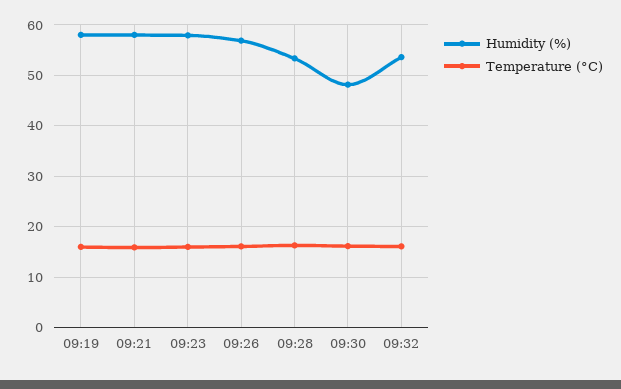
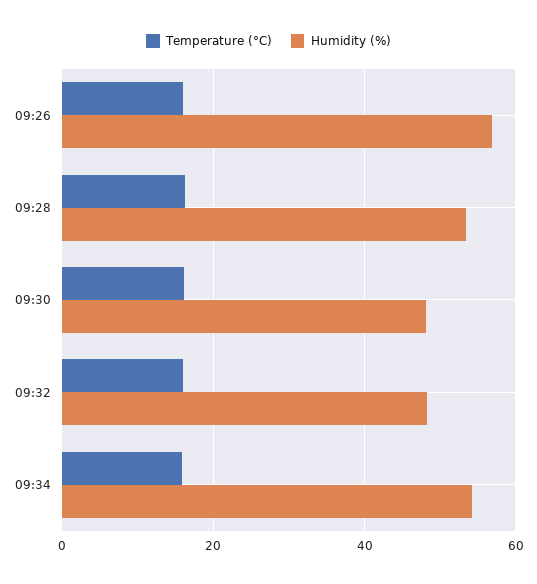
Humidity (%), 09:19: 58 -> none
Temperature (°C), 09:19: 16 -> none
Humidity (%), 09:21: 58 -> none
Temperature (°C), 09:21: 16 -> none
Humidity (%), 09:23: 58 -> none
Temperature (°C), 09:23: 16 -> none
Humidity (%), 09:32: 54 -> 48
Temperature (°C), 09:34: none -> 16
Humidity (%), 09:34: none -> 54

